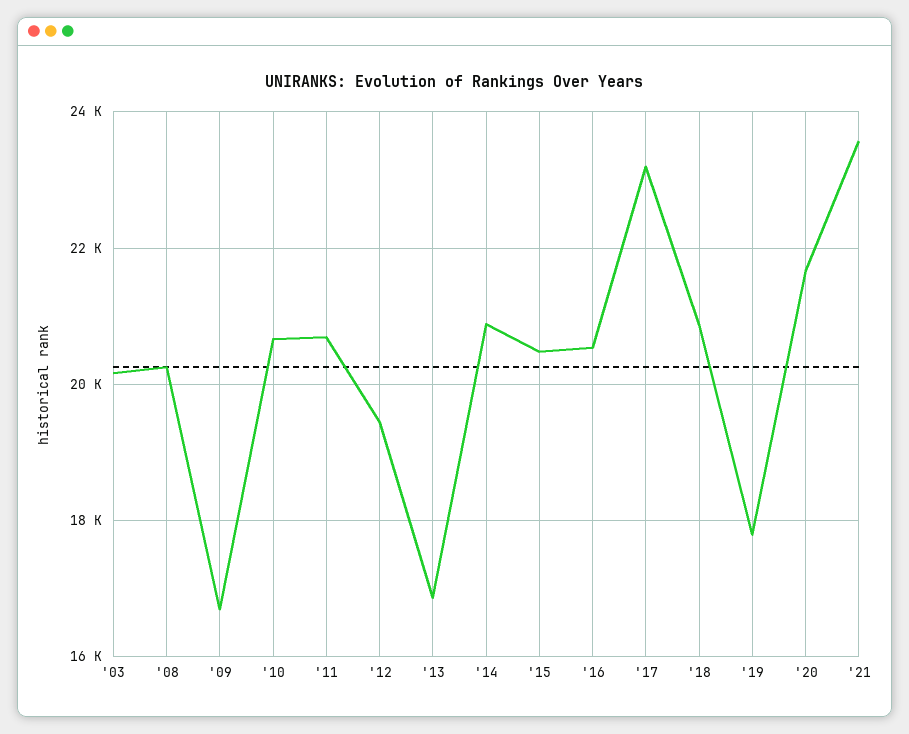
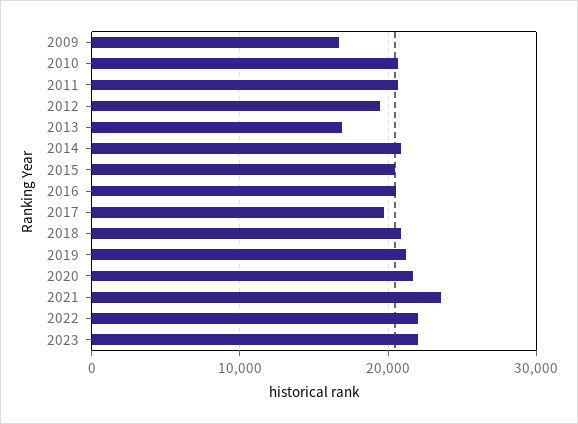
'03: 20200 -> none
'08: 20200 -> none
'17: 23200 -> 20000
'19: 17800 -> 21000
2022: none -> 22000
2023: none -> 22000

